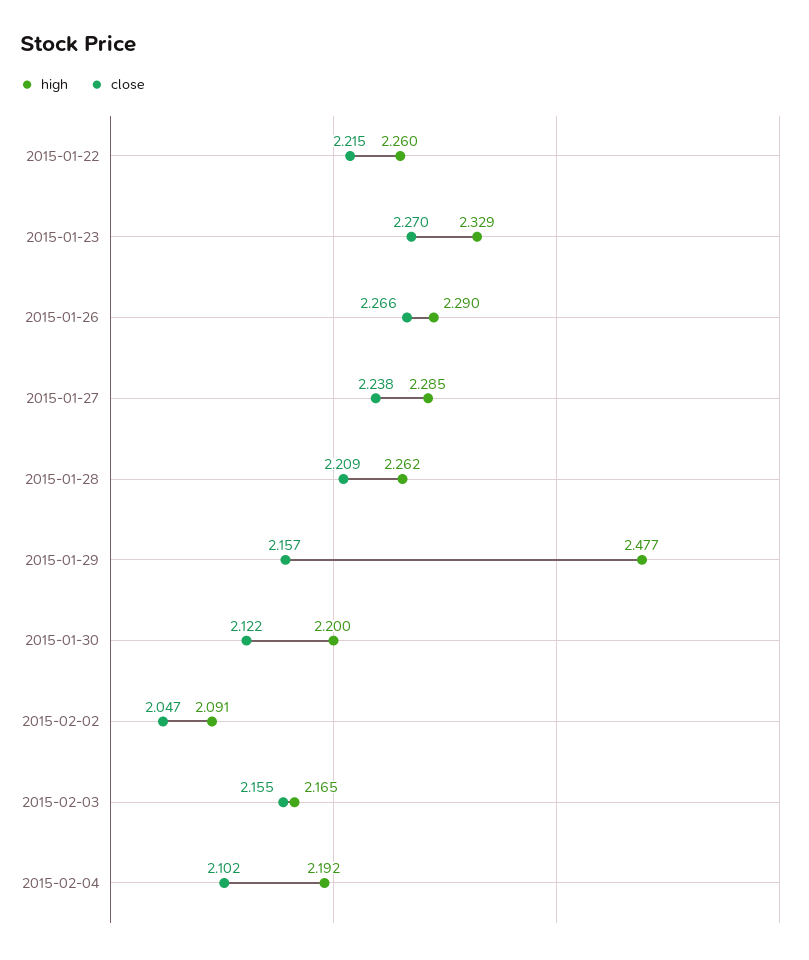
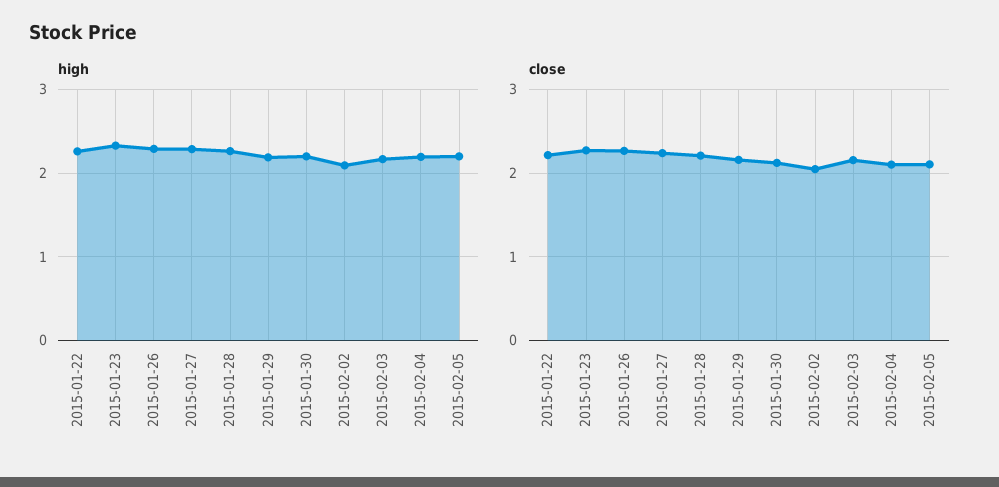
high, 2015-01-29: 2.477 -> 2.2
high, 2015-02-05: none -> 2.2
close, 2015-02-05: none -> 2.1

